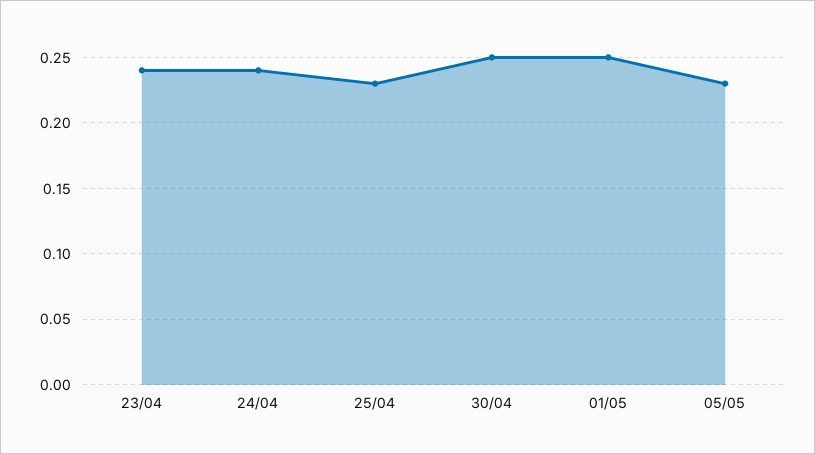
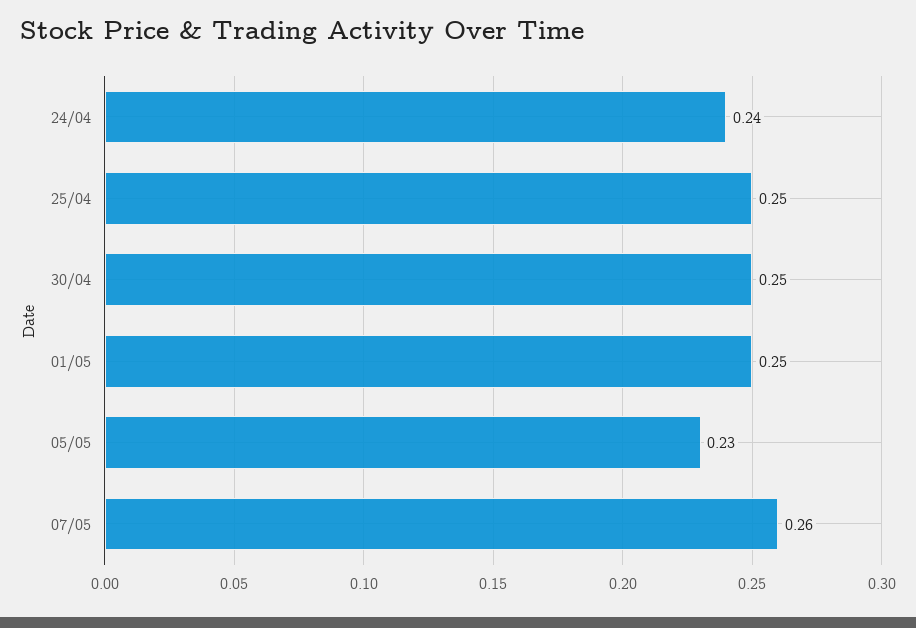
23/04: 0.24 -> none
25/04: 0.23 -> 0.25
07/05: none -> 0.26

